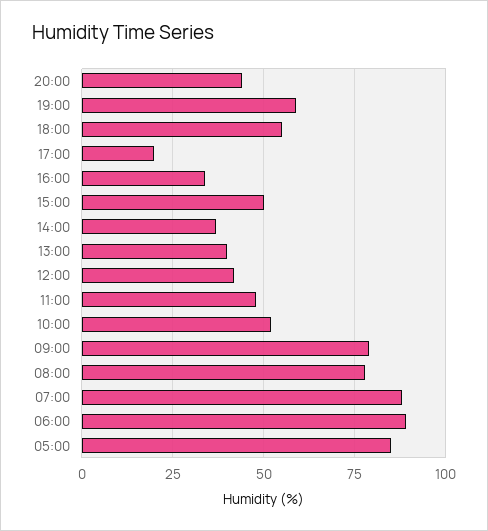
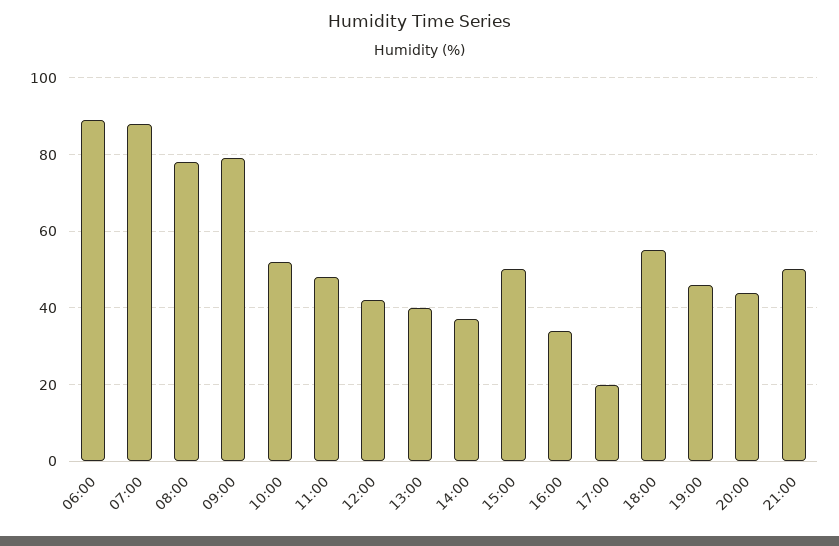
19:00: 60 -> 45
05:00: 85 -> none
21:00: none -> 50

